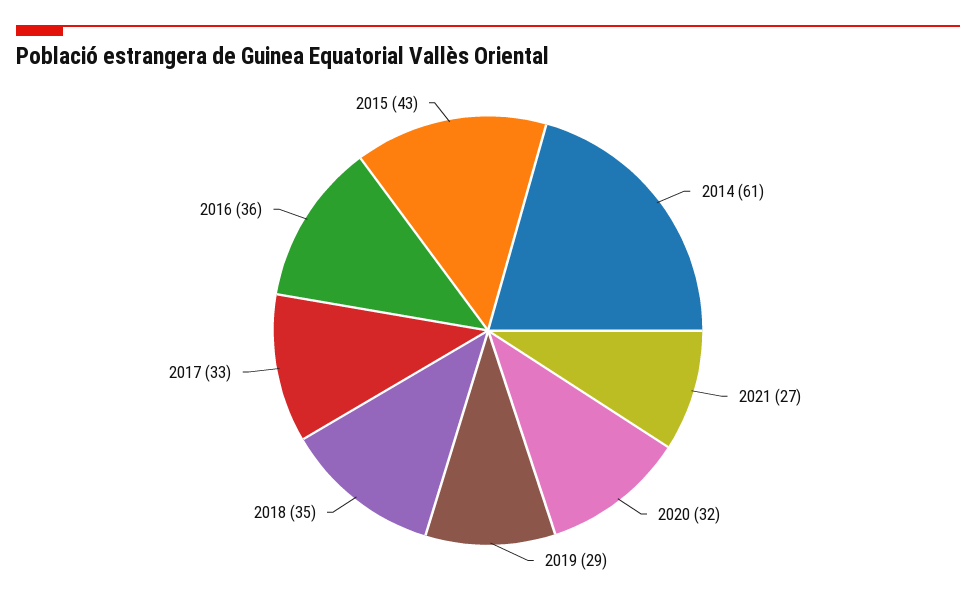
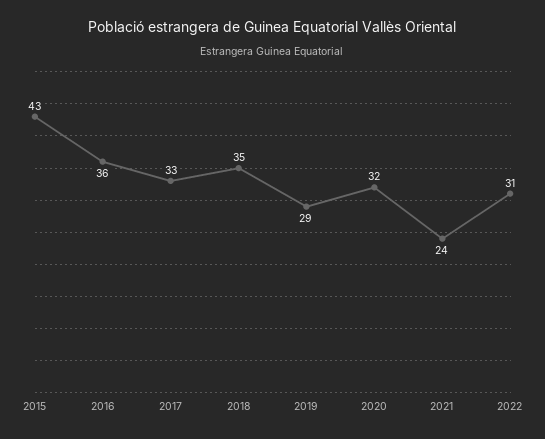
2014: 61 -> none
2021: 27 -> 24
2022: none -> 31

